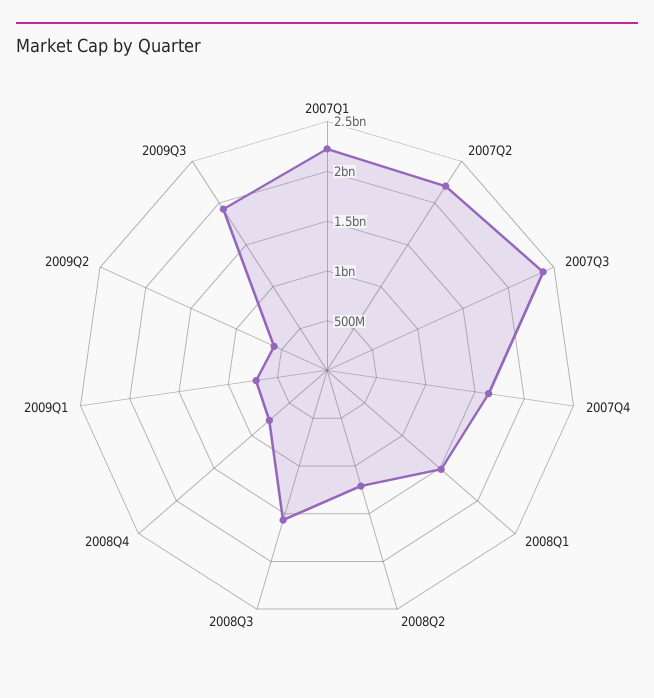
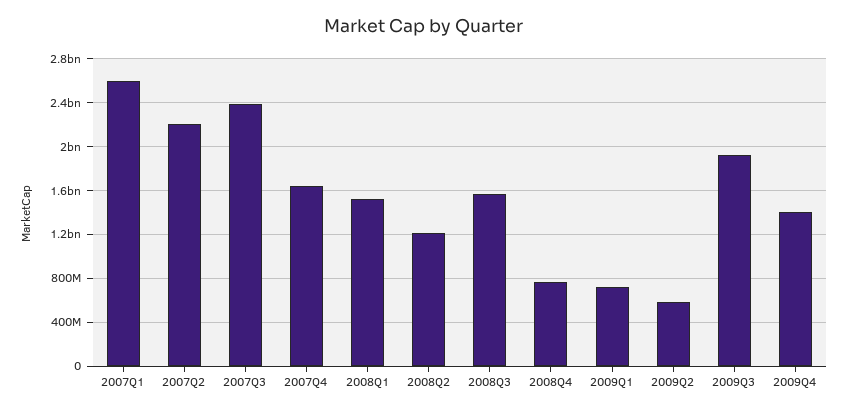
2007Q1: 2200000000 -> 2600000000
2009Q4: none -> 1400000000

